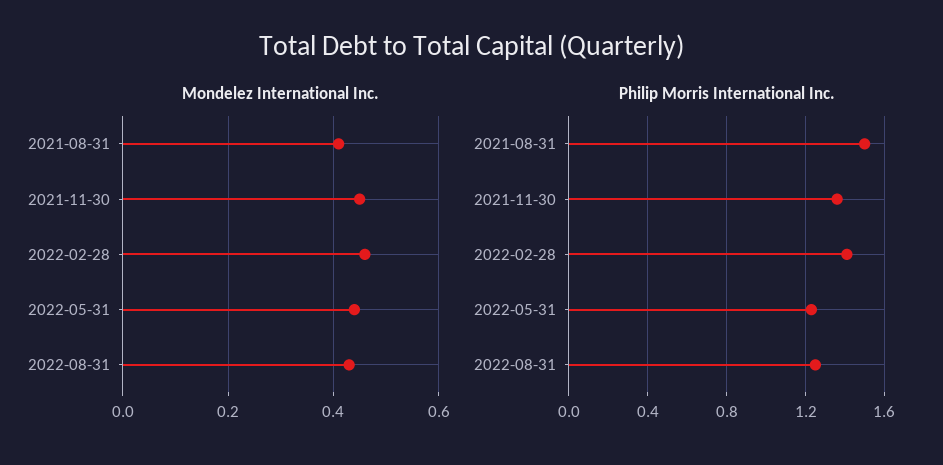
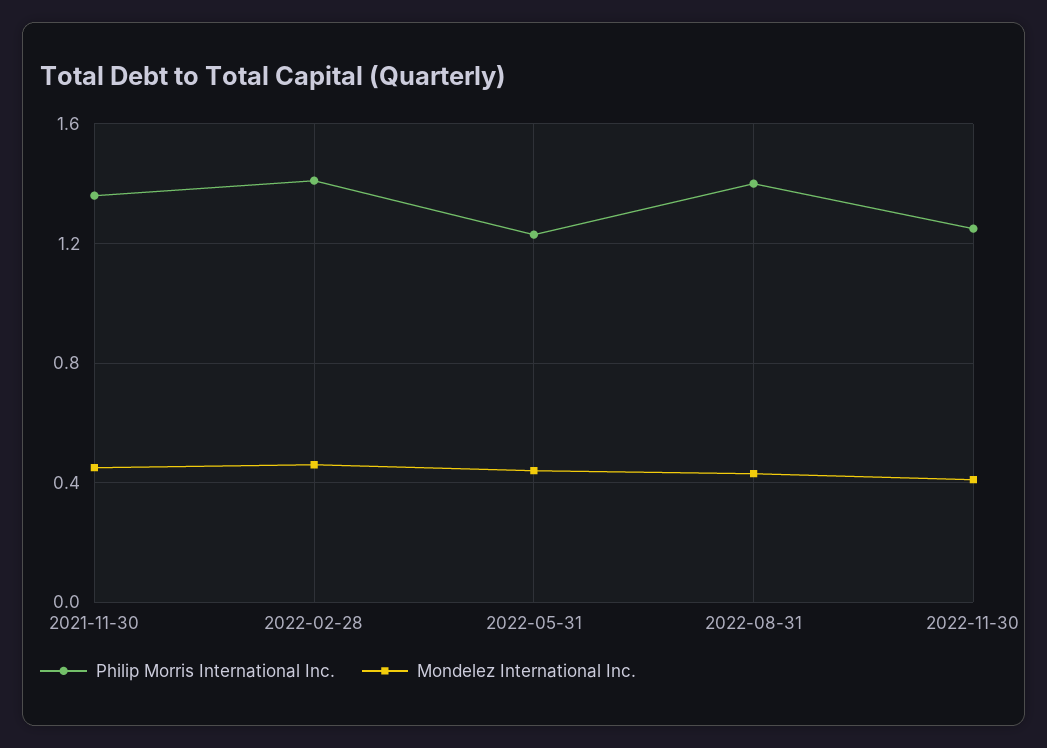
Mondelez International Inc., 2021-08-31: 0.4 -> none
Philip Morris International Inc., 2021-08-31: 1.5 -> none
Philip Morris International Inc., 2022-08-31: 1.25 -> 1.4
Philip Morris International Inc., 2022-11-30: none -> 1.25
Mondelez International Inc., 2022-11-30: none -> 0.4

